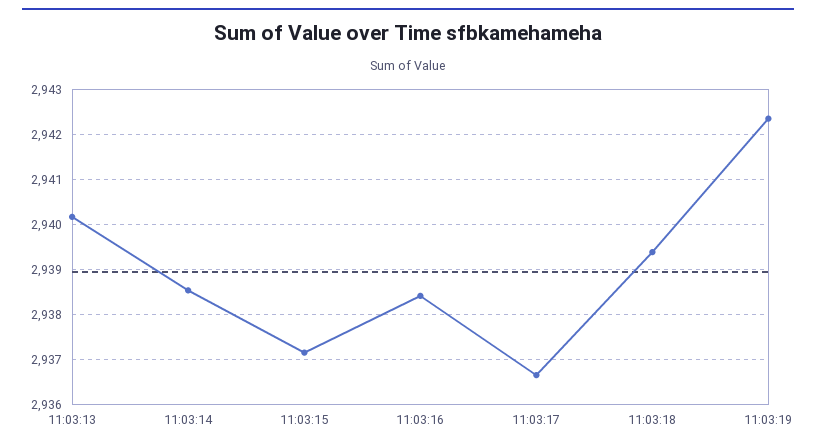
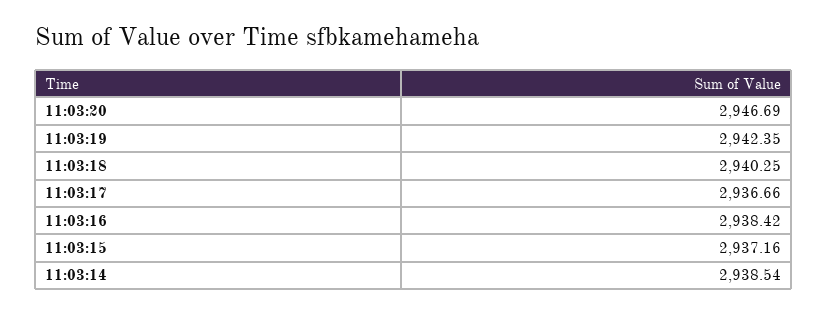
11:03:13: 2940.2 -> none
11:03:18: 2939.4 -> 2940.25
11:03:20: none -> 2946.69

